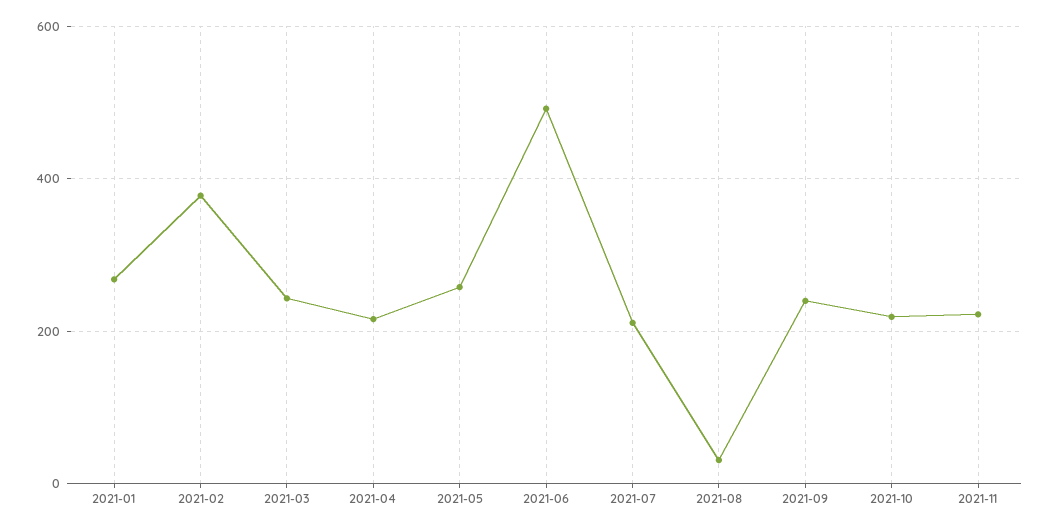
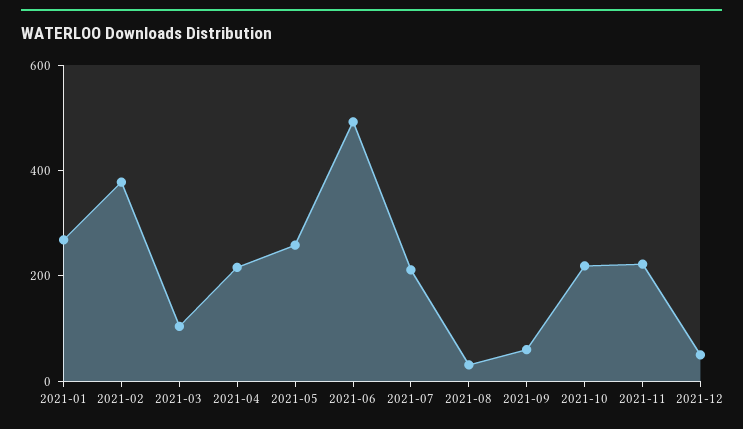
2021-03: 240 -> 100
2021-09: 240 -> 50
2021-12: none -> 50

